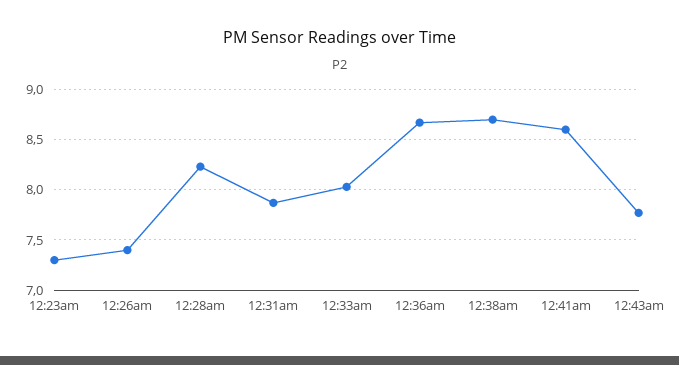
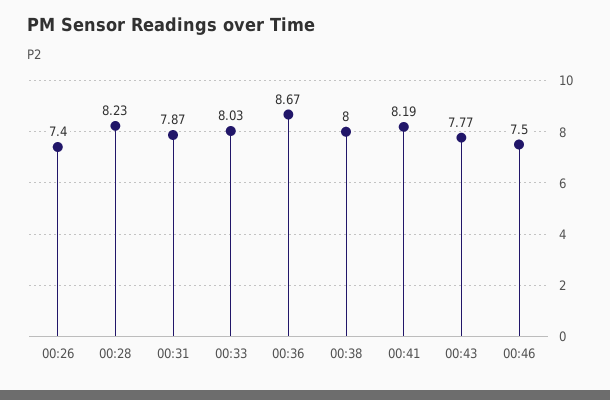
12:23am: 7.3 -> none
12:38am: 8.7 -> 8
12:41am: 8.6 -> 8.19
00:46: none -> 7.5

